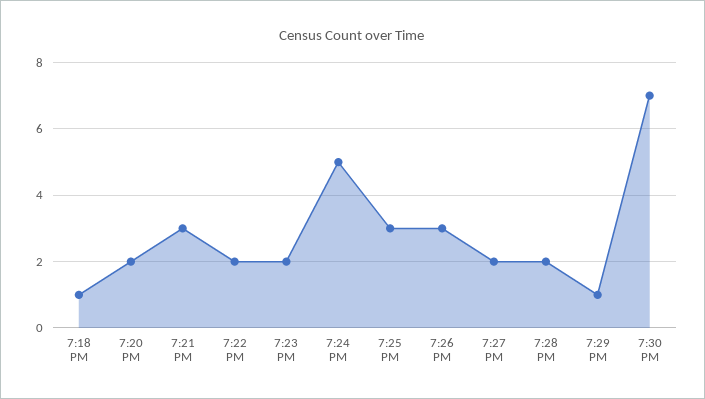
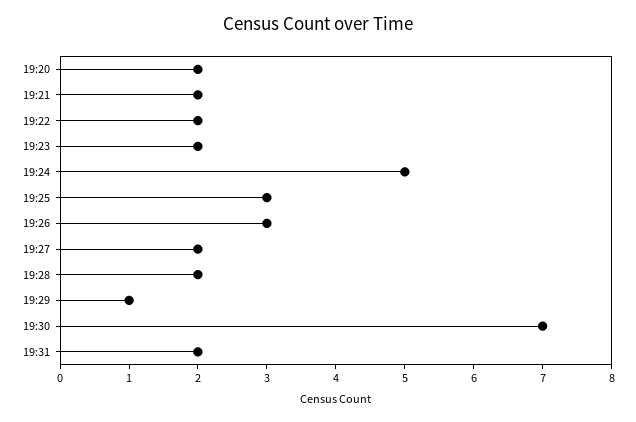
7:18 PM: 1 -> none
7:21 PM: 3 -> 2
19:31: none -> 2

